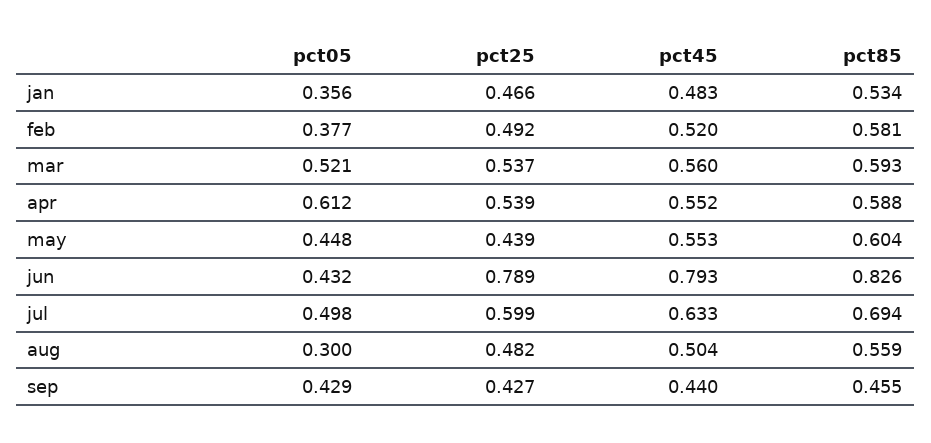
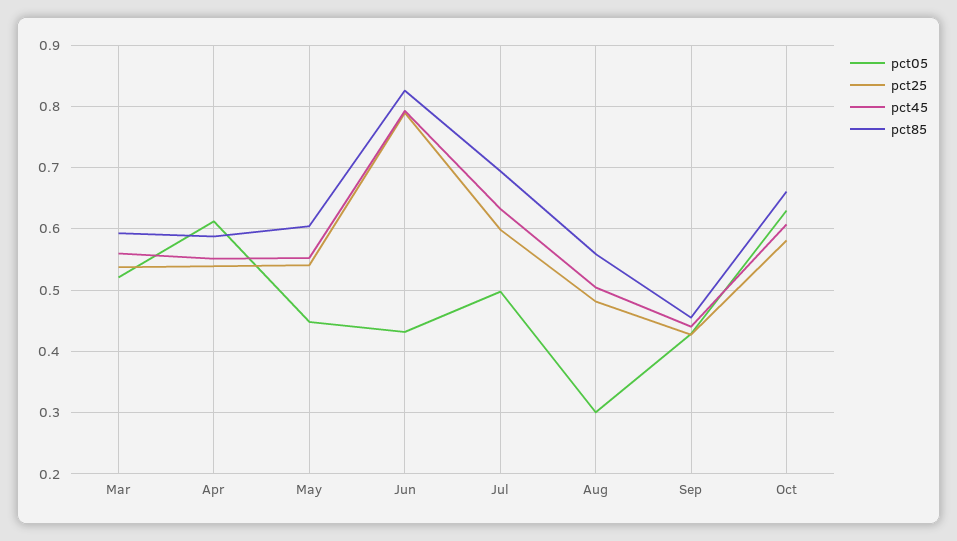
pct05, jan: 0.356 -> none
pct25, jan: 0.466 -> none
pct45, jan: 0.483 -> none
pct85, jan: 0.534 -> none
pct05, feb: 0.377 -> none
pct25, feb: 0.492 -> none
pct45, feb: 0.52 -> none
pct85, feb: 0.581 -> none
pct25, may: 0.439 -> 0.54
pct05, Oct: none -> 0.63
pct25, Oct: none -> 0.58
pct45, Oct: none -> 0.61
pct85, Oct: none -> 0.66

